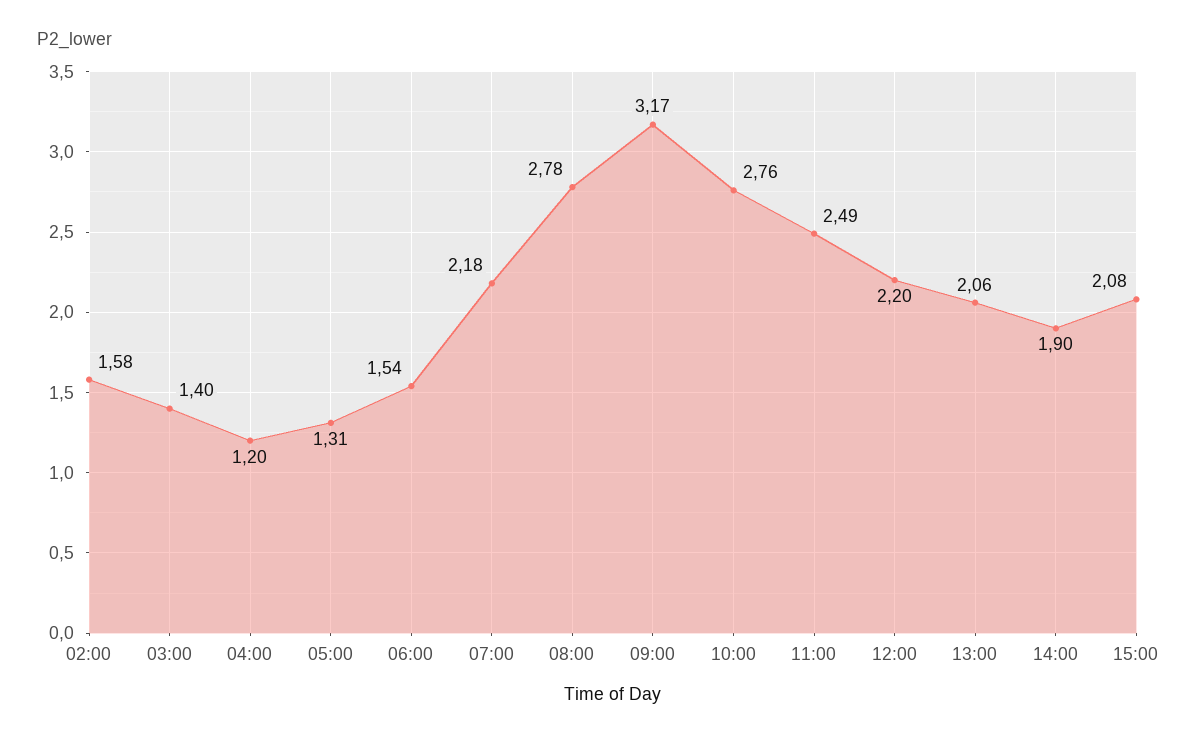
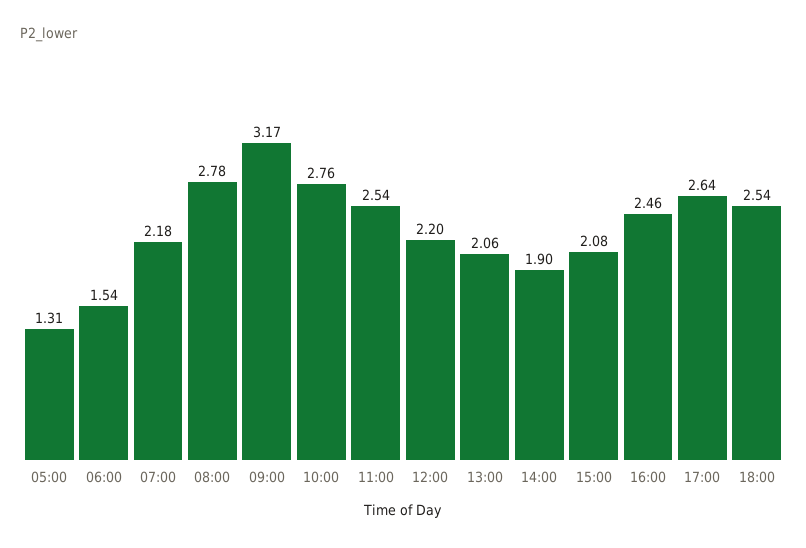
02:00: 1.58 -> none
03:00: 1.4 -> none
04:00: 1.2 -> none
11:00: 2.49 -> 2.54
16:00: none -> 2.46
17:00: none -> 2.64
18:00: none -> 2.54

